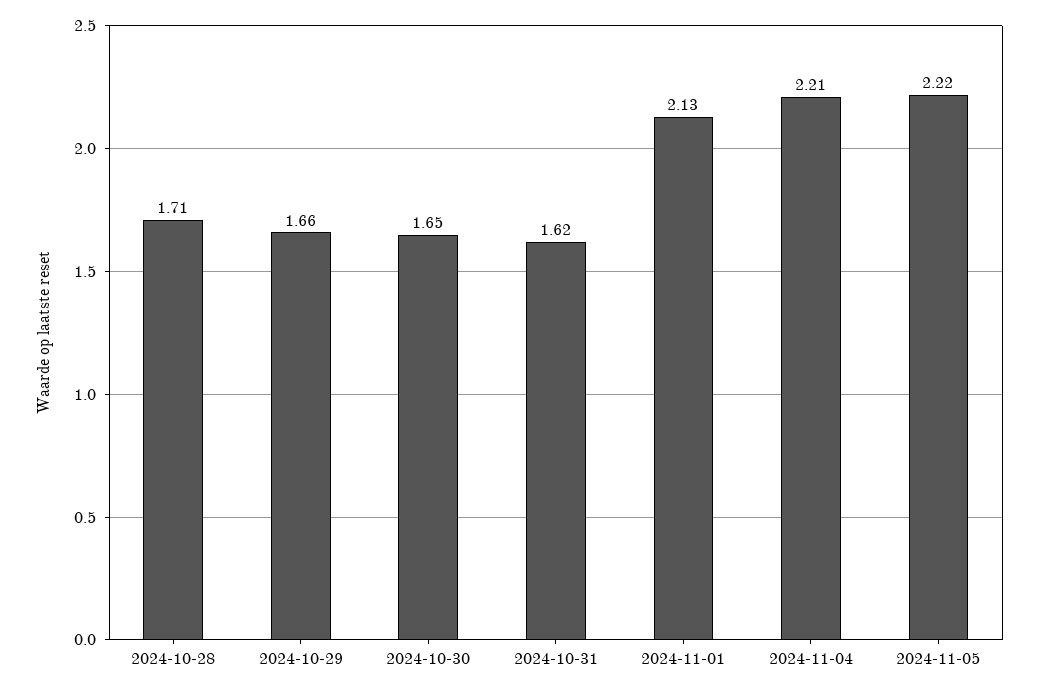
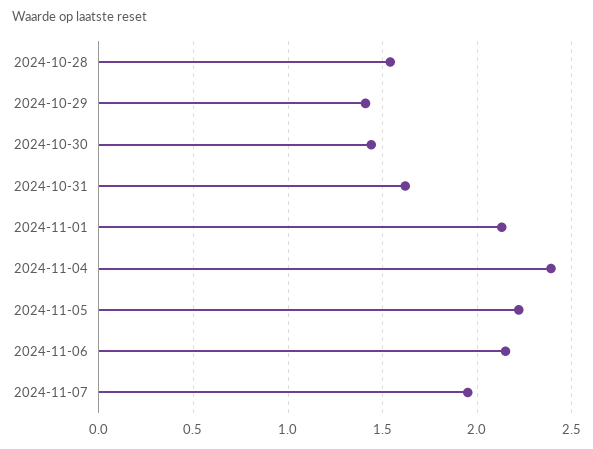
2024-10-28: 1.71 -> 1.55
2024-10-29: 1.66 -> 1.4
2024-10-30: 1.65 -> 1.45
2024-11-04: 2.21 -> 2.4
2024-11-06: none -> 2.15
2024-11-07: none -> 1.95

